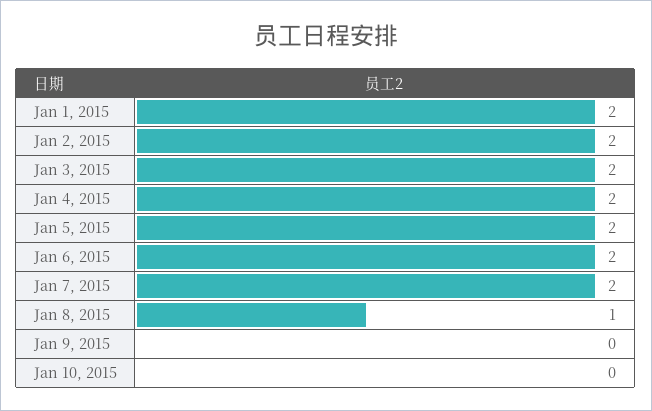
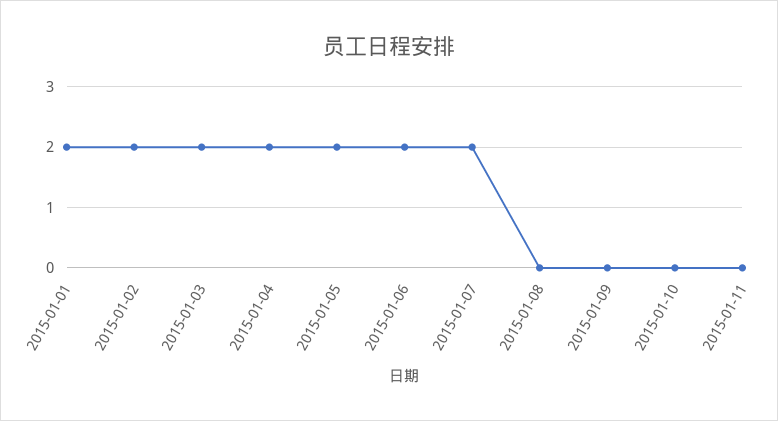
Jan 8, 2015: 1 -> 0
2015-01-11: none -> 0

